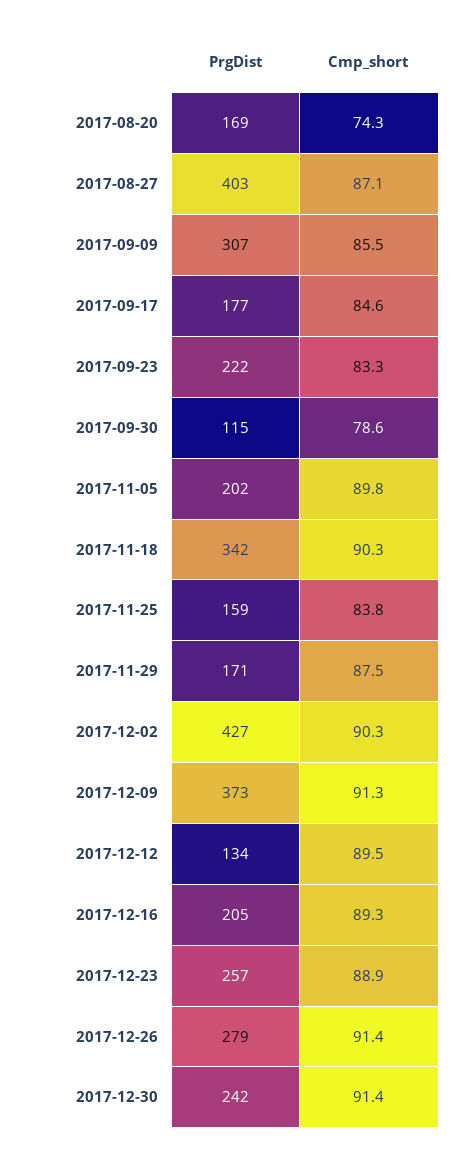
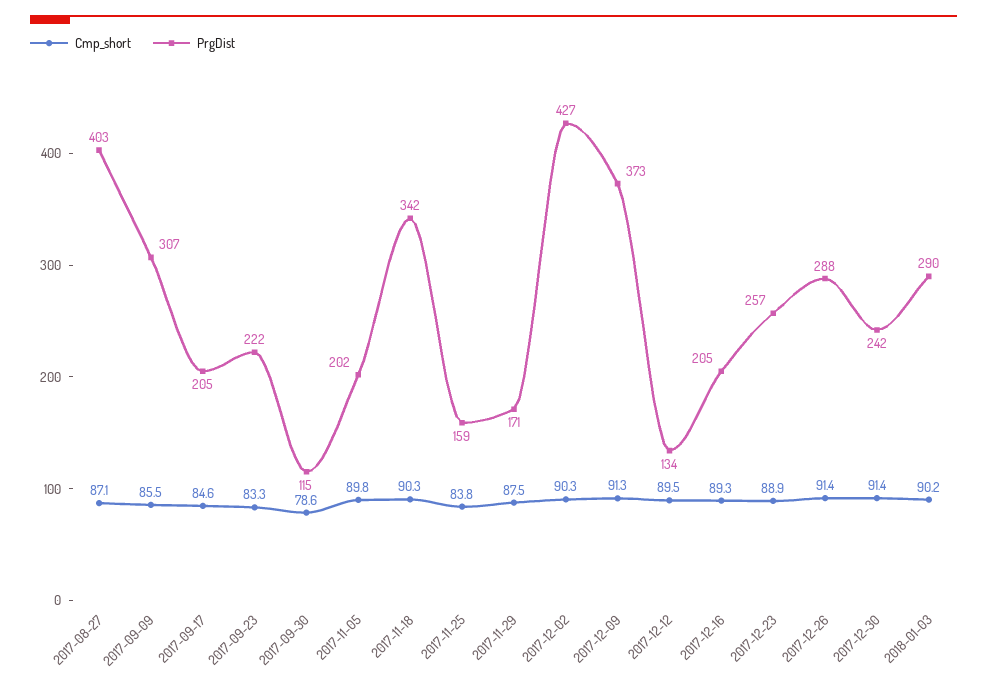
PrgDist, 2017-08-20: 169 -> none
Cmp_short, 2017-08-20: 74.3 -> none
PrgDist, 2017-09-17: 177 -> 205
PrgDist, 2017-12-26: 279 -> 288
Cmp_short, 2018-01-03: none -> 90.2
PrgDist, 2018-01-03: none -> 290

